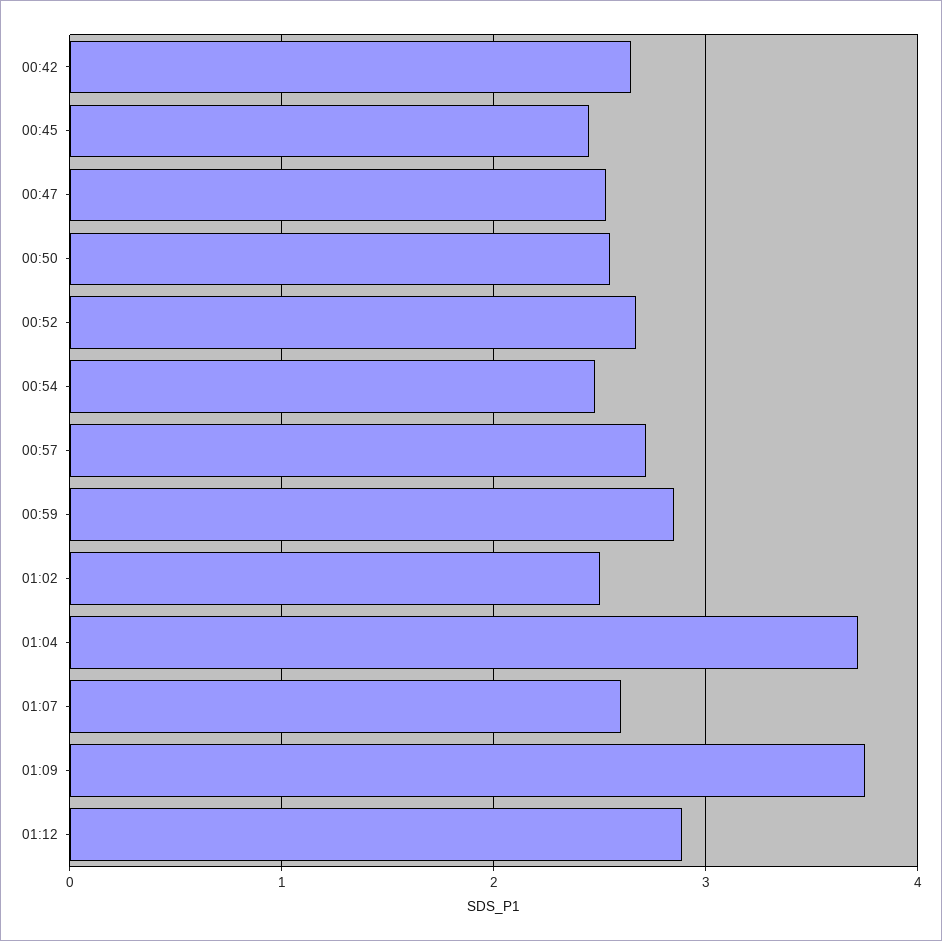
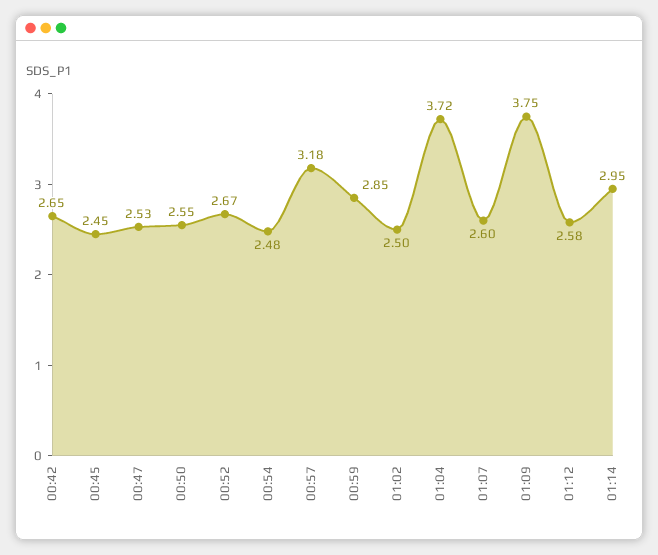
00:57: 2.7 -> 3.18
01:12: 2.9 -> 2.58
01:14: none -> 2.95

